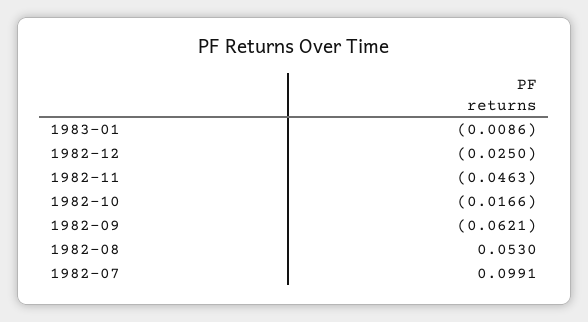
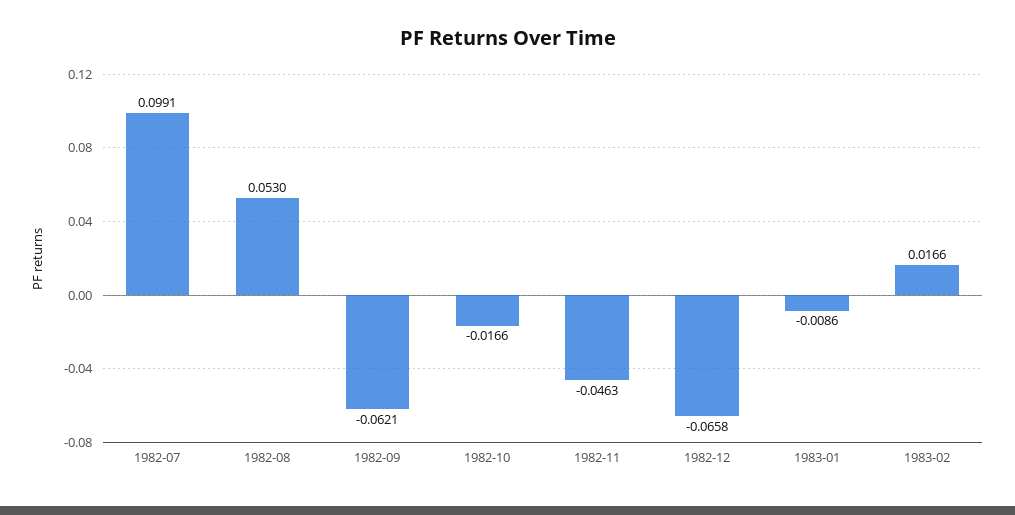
1982-12: -0.025 -> -0.0658
1983-02: none -> 0.0166

